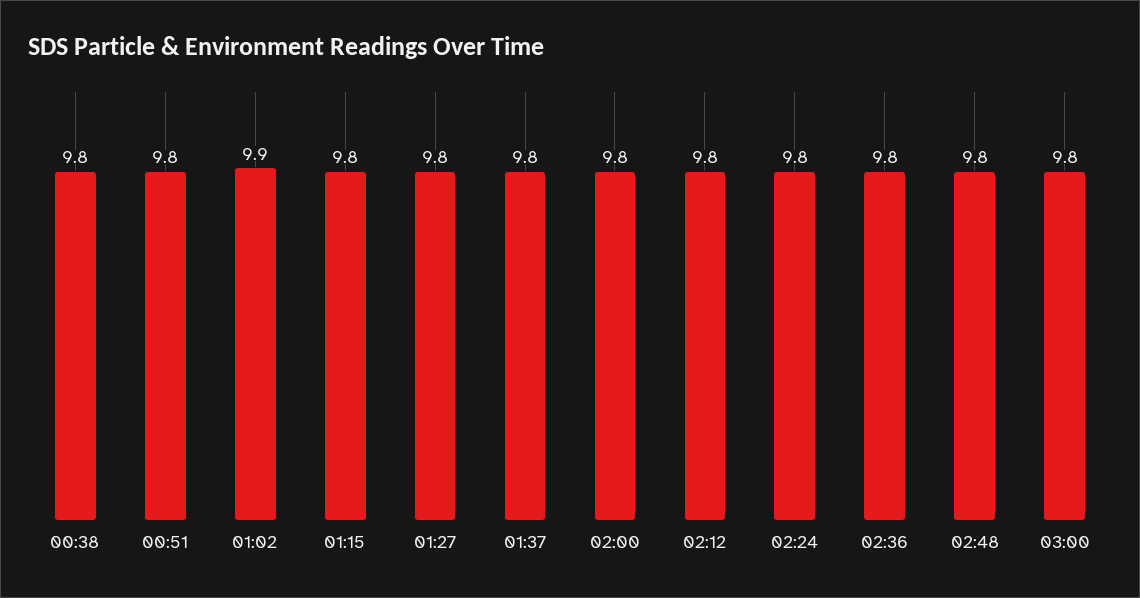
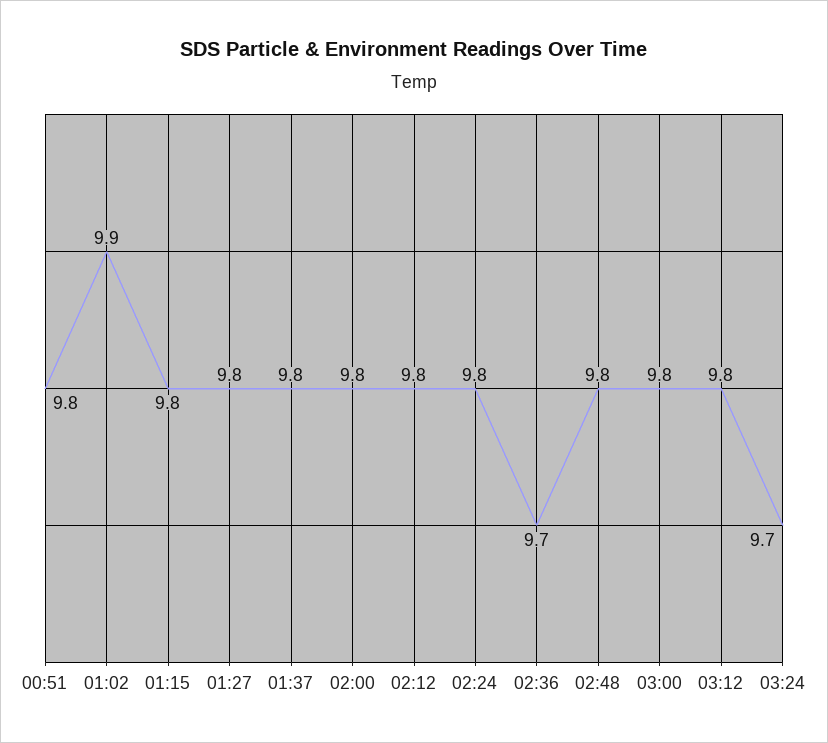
00:38: 9.8 -> none
02:36: 9.8 -> 9.7
03:12: none -> 9.8
03:24: none -> 9.7

